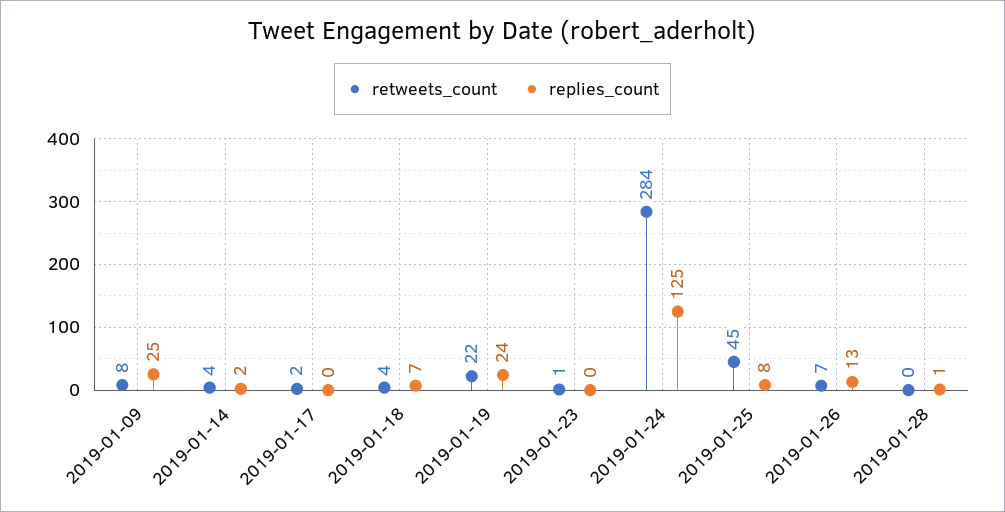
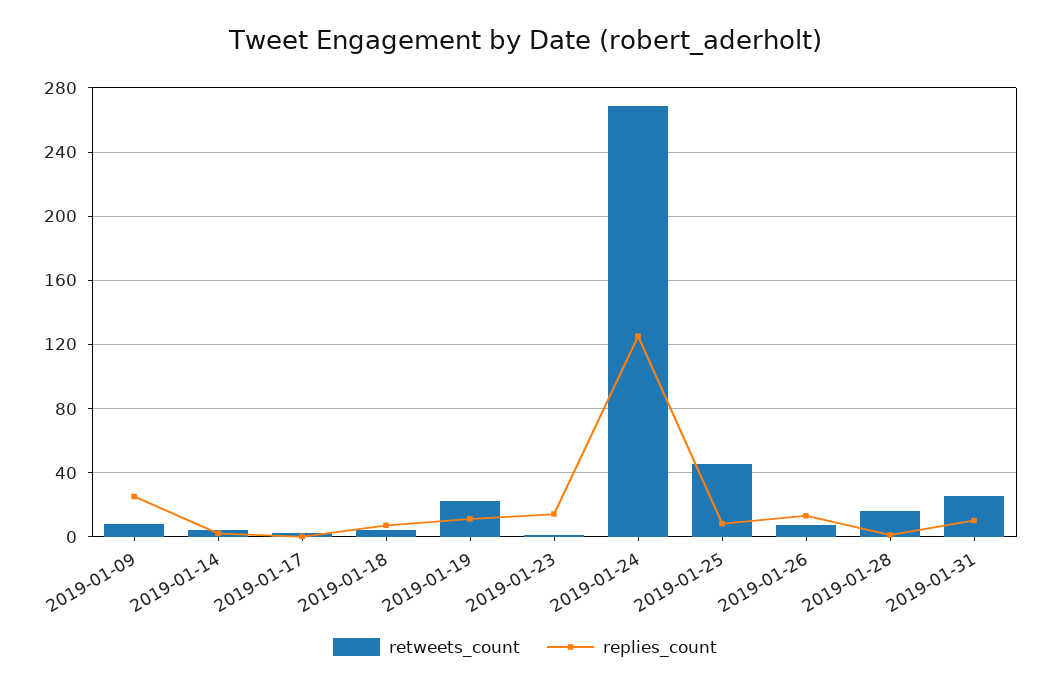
replies_count, 2019-01-19: 24 -> 10
replies_count, 2019-01-23: 0 -> 15
retweets_count, 2019-01-24: 284 -> 270
retweets_count, 2019-01-28: 0 -> 15
retweets_count, 2019-01-31: none -> 25
replies_count, 2019-01-31: none -> 10

